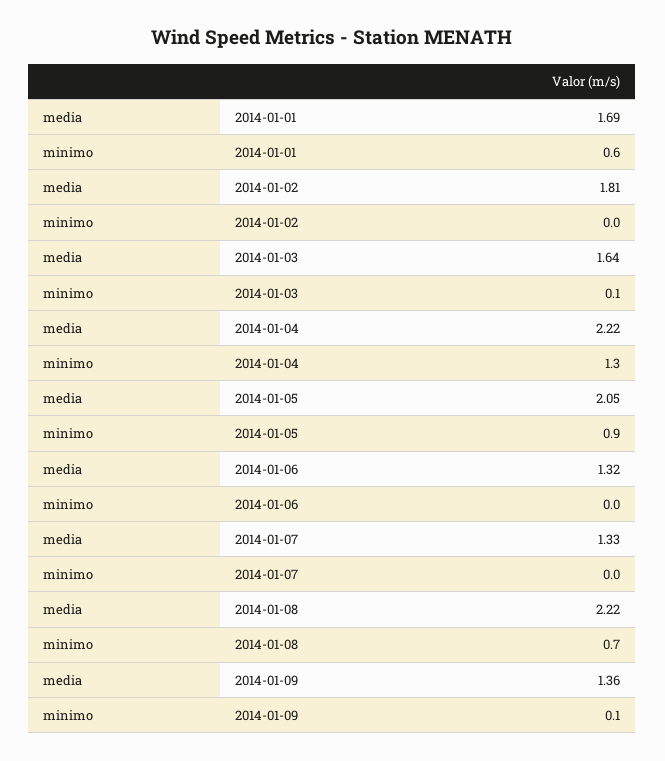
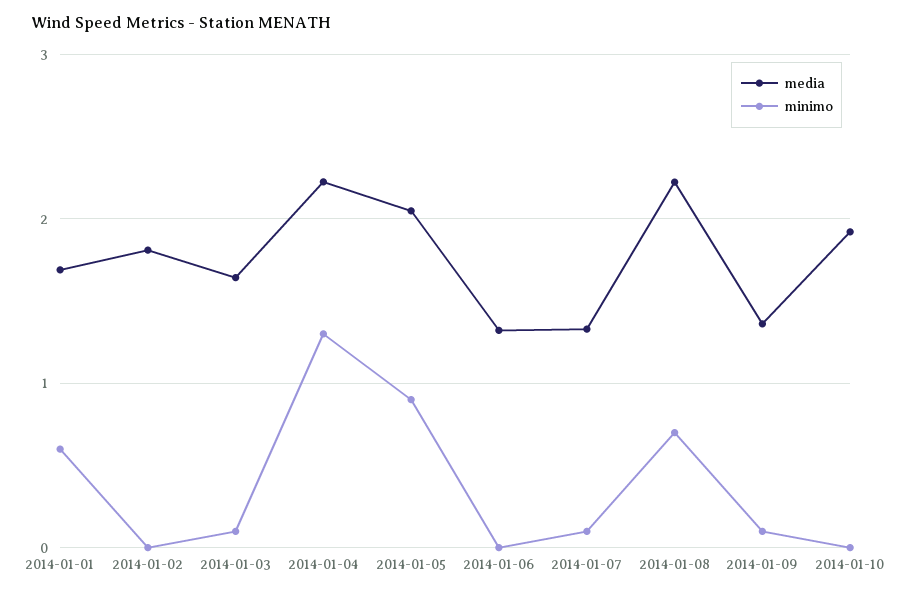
minimo, 2014-01-07: 0 -> 0.1
media, 2014-01-10: none -> 1.9
minimo, 2014-01-10: none -> 0

